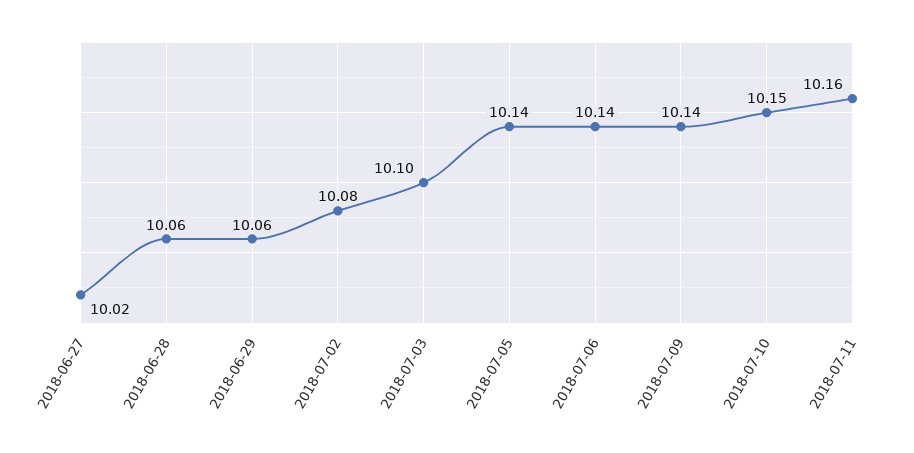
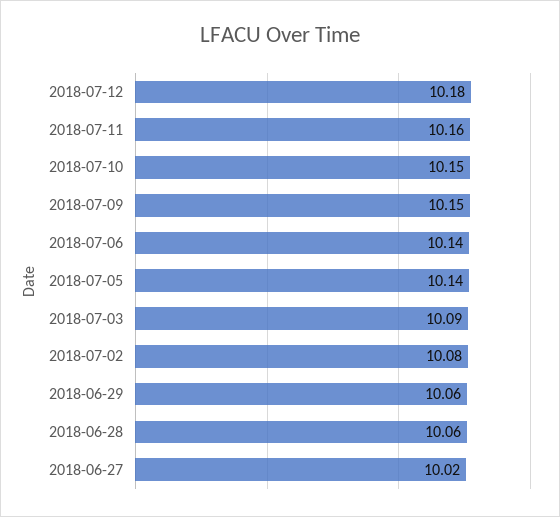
2018-07-03: 10.1 -> 10.09
2018-07-09: 10.14 -> 10.15
2018-07-12: none -> 10.18

